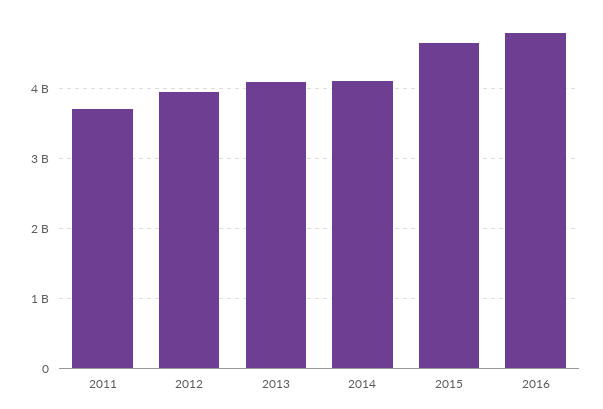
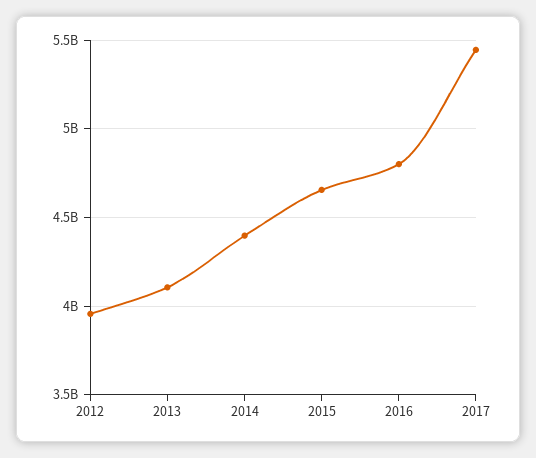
2011: 3700000000 -> none
2014: 4100000000 -> 4400000000
2017: none -> 5450000000

